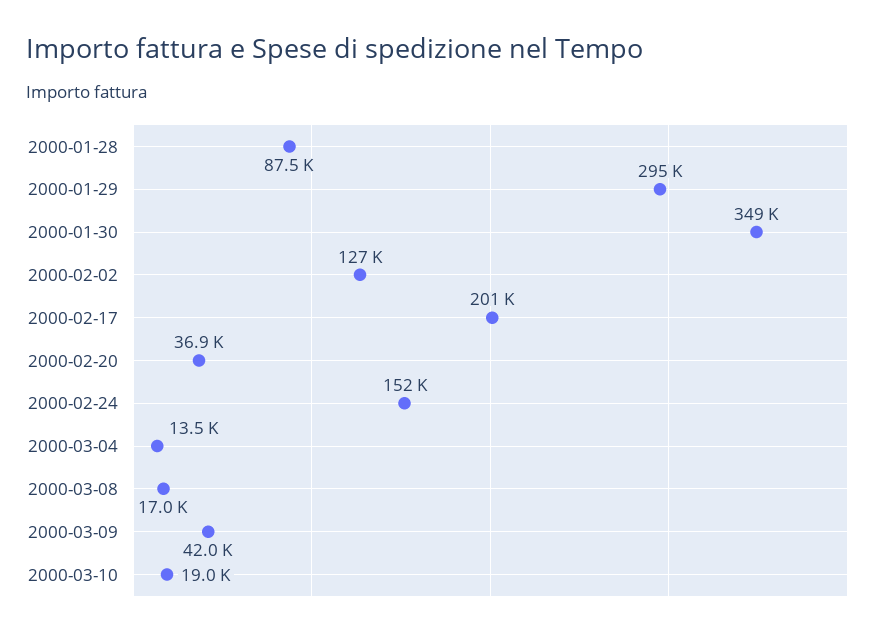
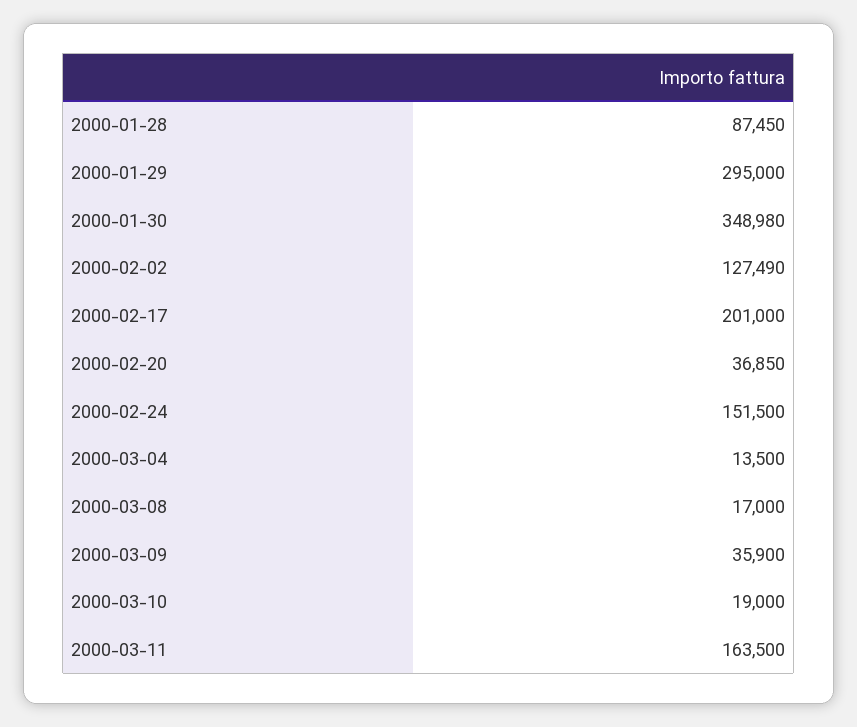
2000-03-09: 42000 -> 35900
2000-03-11: none -> 163500

